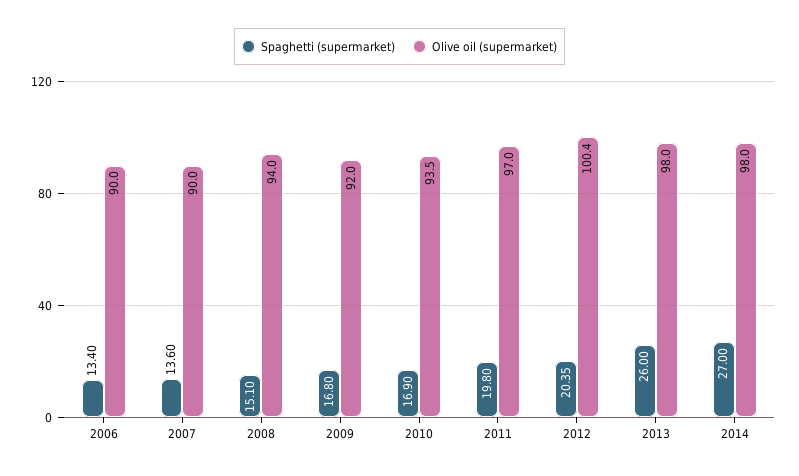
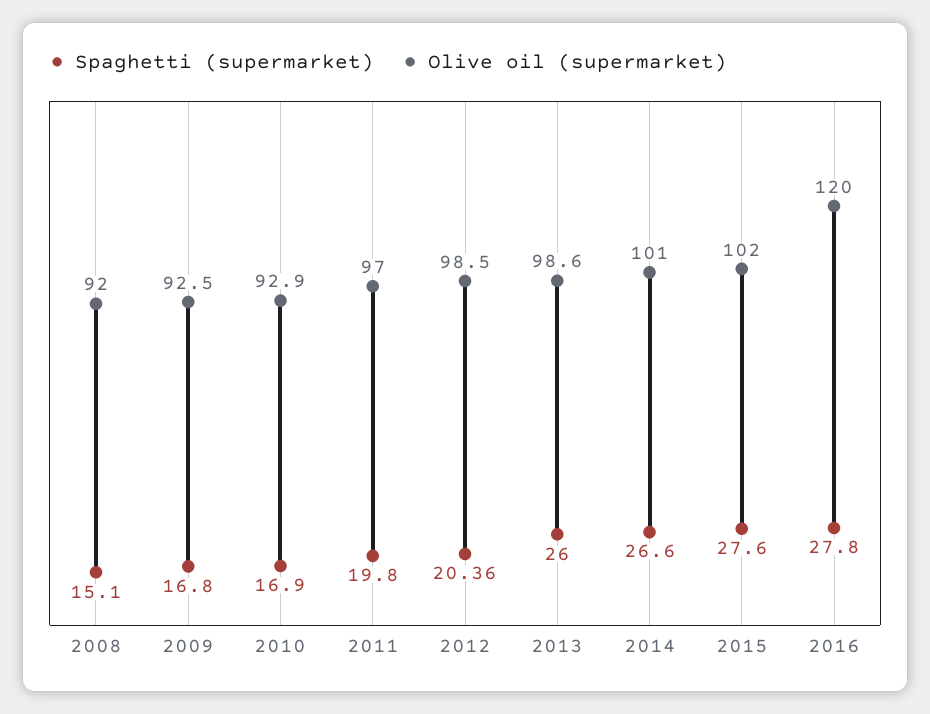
Spaghetti (supermarket), 2006: 13.4 -> none
Olive oil (supermarket), 2006: 90 -> none
Spaghetti (supermarket), 2007: 13.6 -> none
Olive oil (supermarket), 2007: 90 -> none
Olive oil (supermarket), 2008: 94 -> 92
Olive oil (supermarket), 2009: 92 -> 92.5
Olive oil (supermarket), 2010: 93.5 -> 92.9
Spaghetti (supermarket), 2012: 20.35 -> 20.36
Olive oil (supermarket), 2012: 100.4 -> 98.5
Olive oil (supermarket), 2013: 98 -> 98.6
Spaghetti (supermarket), 2014: 27 -> 26.6
Olive oil (supermarket), 2014: 98 -> 101
Spaghetti (supermarket), 2015: none -> 27.6
Olive oil (supermarket), 2015: none -> 102
Spaghetti (supermarket), 2016: none -> 27.8
Olive oil (supermarket), 2016: none -> 120

